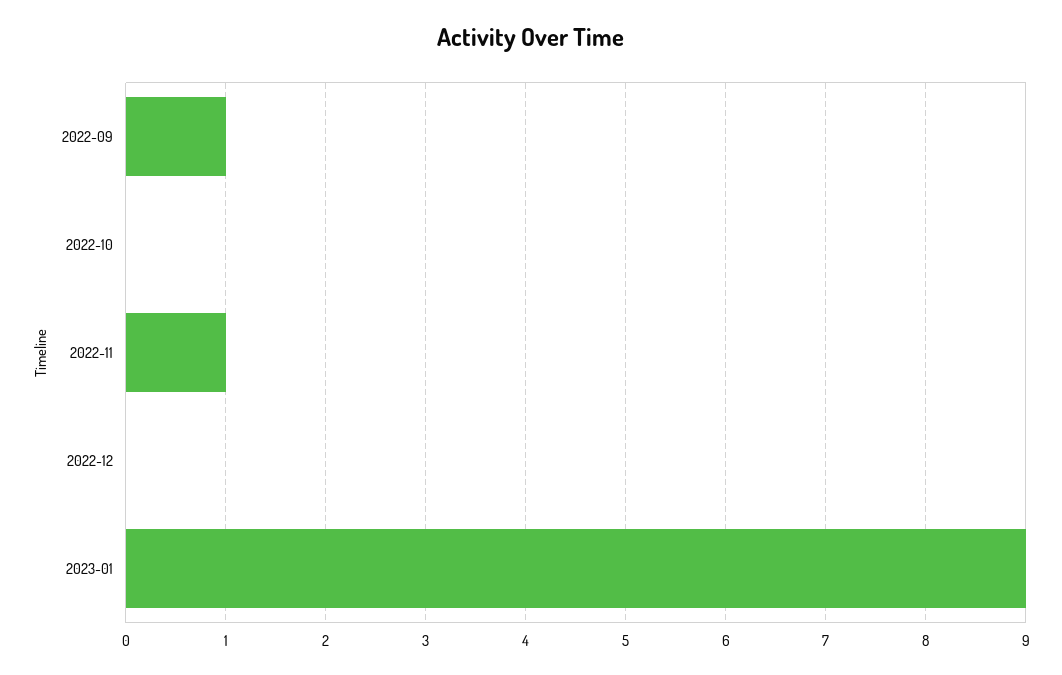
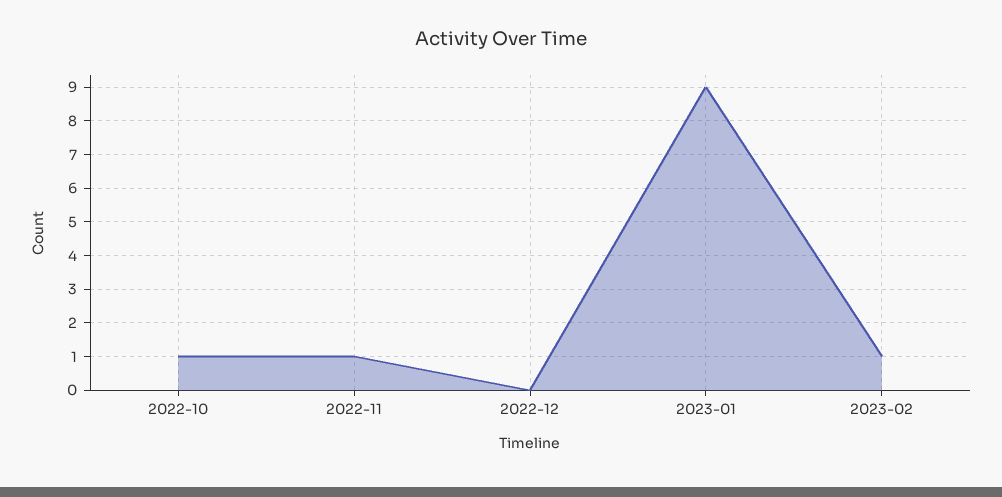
2022-09: 1 -> none
2022-10: 0 -> 1
2023-02: none -> 1

